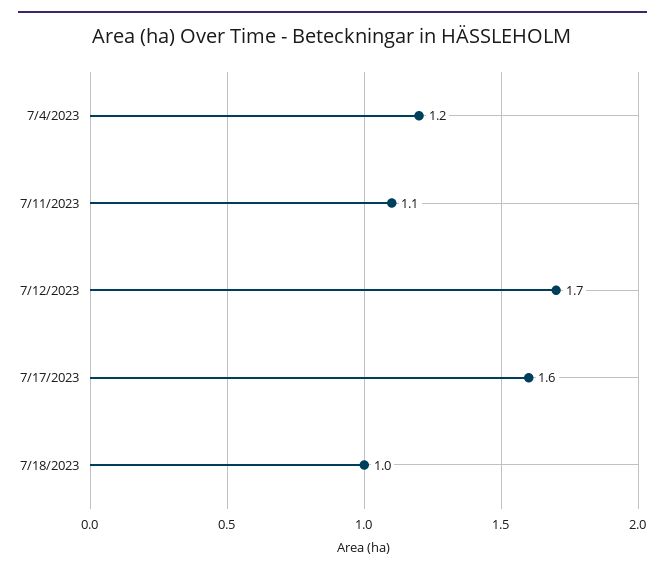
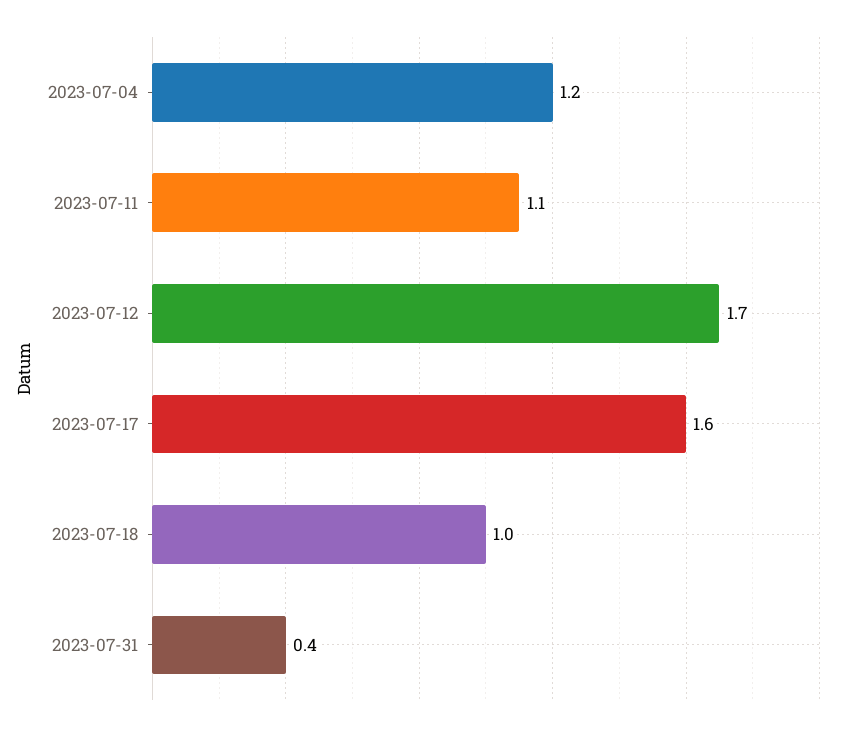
2023-07-31: none -> 0.4

